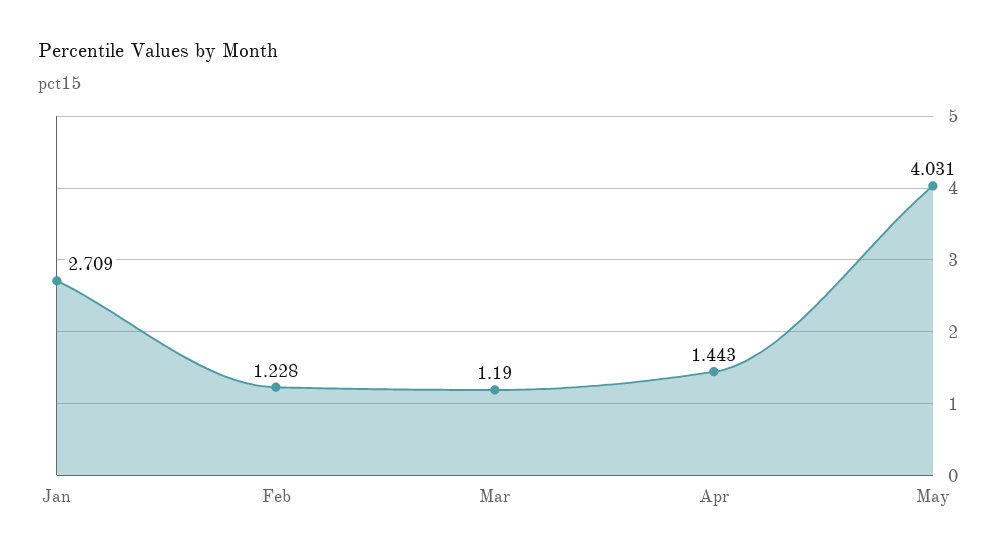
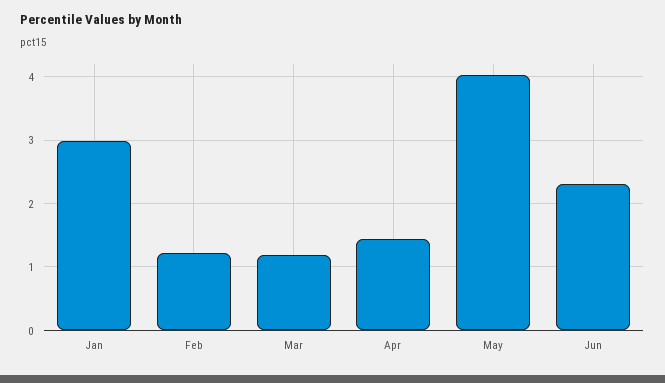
Jan: 2.709 -> 3
Jun: none -> 2.3

